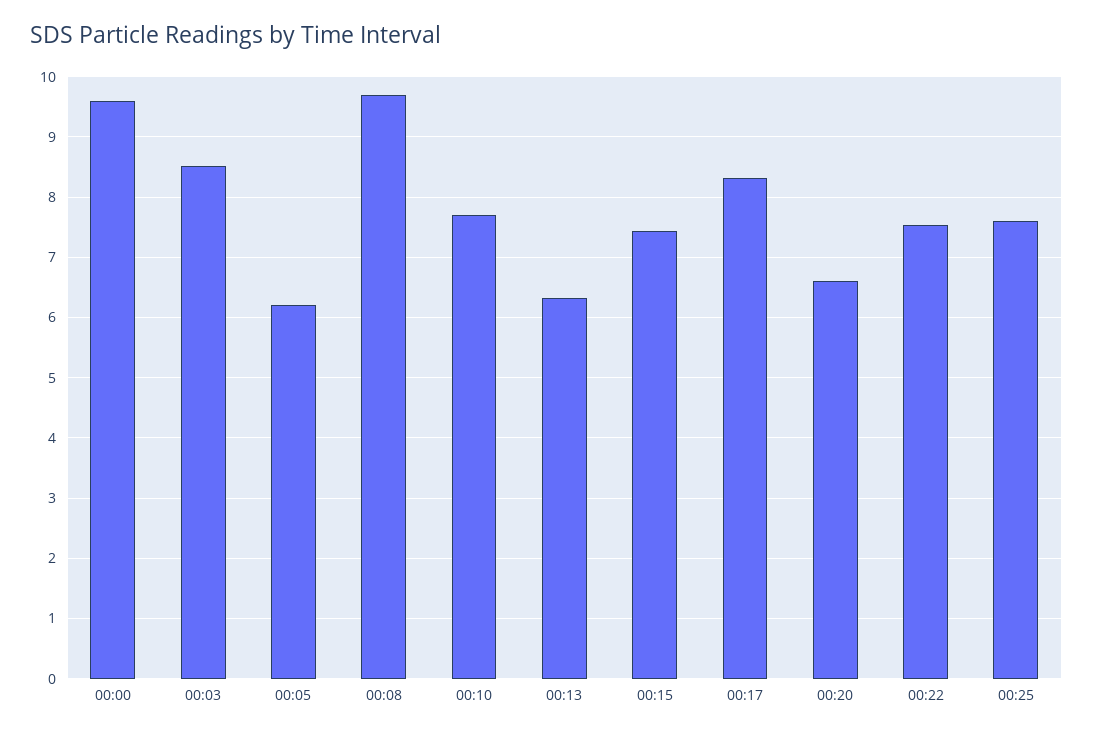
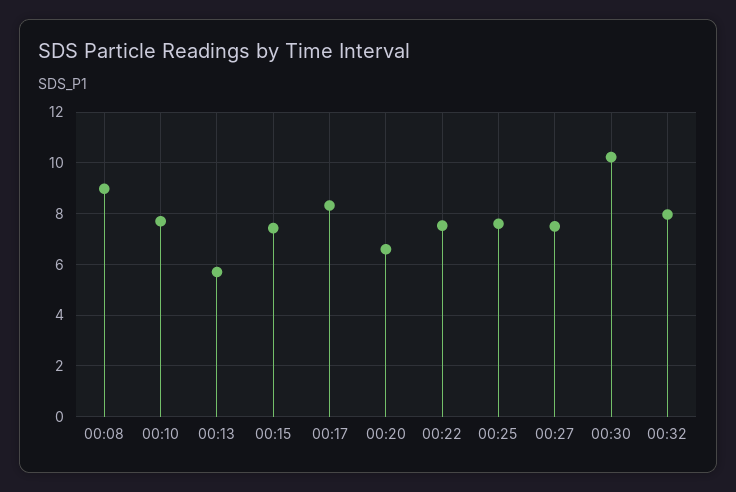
00:00: 9.6 -> none
00:03: 8.5 -> none
00:05: 6.2 -> none
00:08: 9.7 -> 9
00:13: 6.3 -> 5.75
00:27: none -> 7.5
00:30: none -> 10.25
00:32: none -> 8

